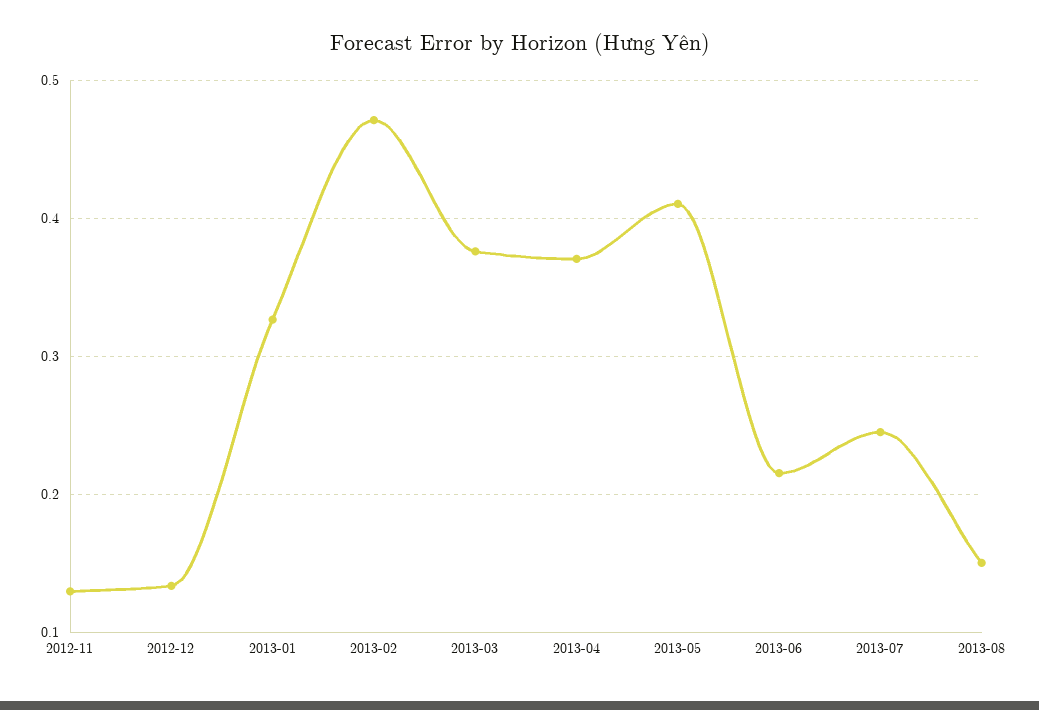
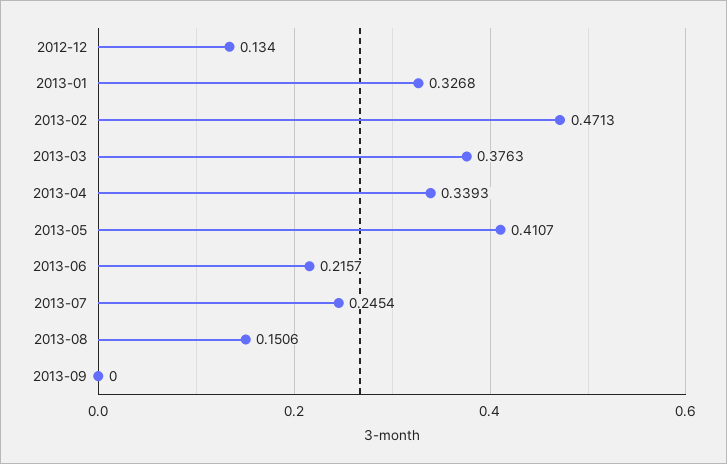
2012-11: 0.13 -> none
2013-04: 0.37 -> 0.3393
2013-09: none -> 0

